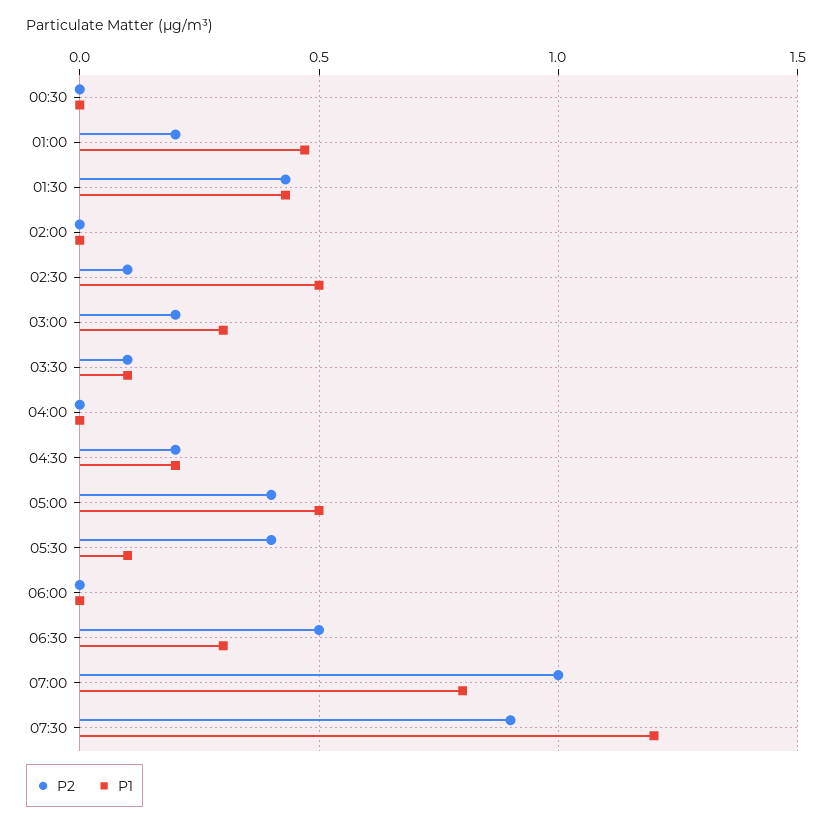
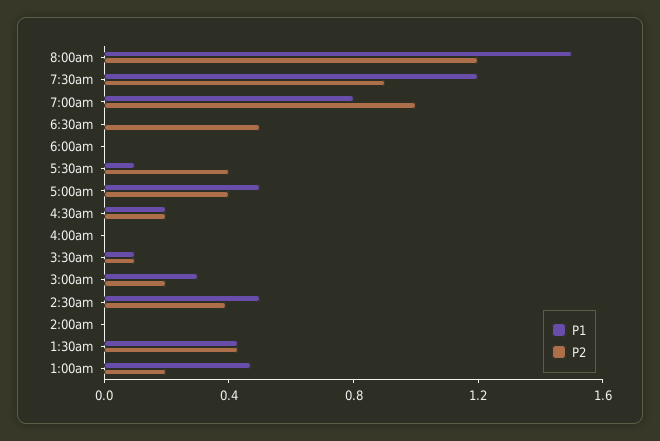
P2, 00:30: 0 -> none
P1, 00:30: 0 -> none
P2, 02:30: 0.1 -> 0.4
P1, 06:30: 0.3 -> 0
P1, 8:00am: none -> 1.5
P2, 8:00am: none -> 1.2

